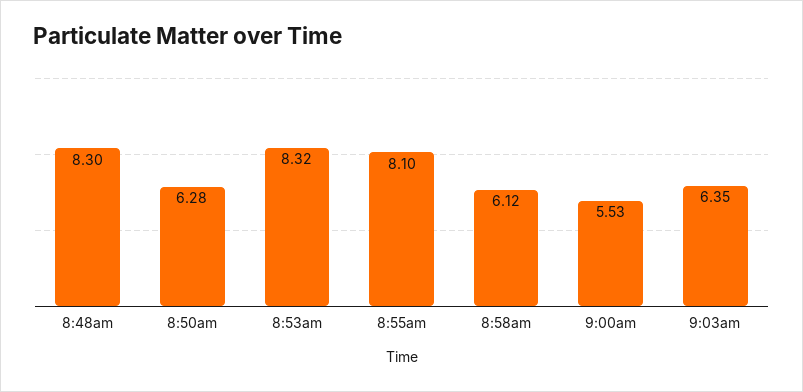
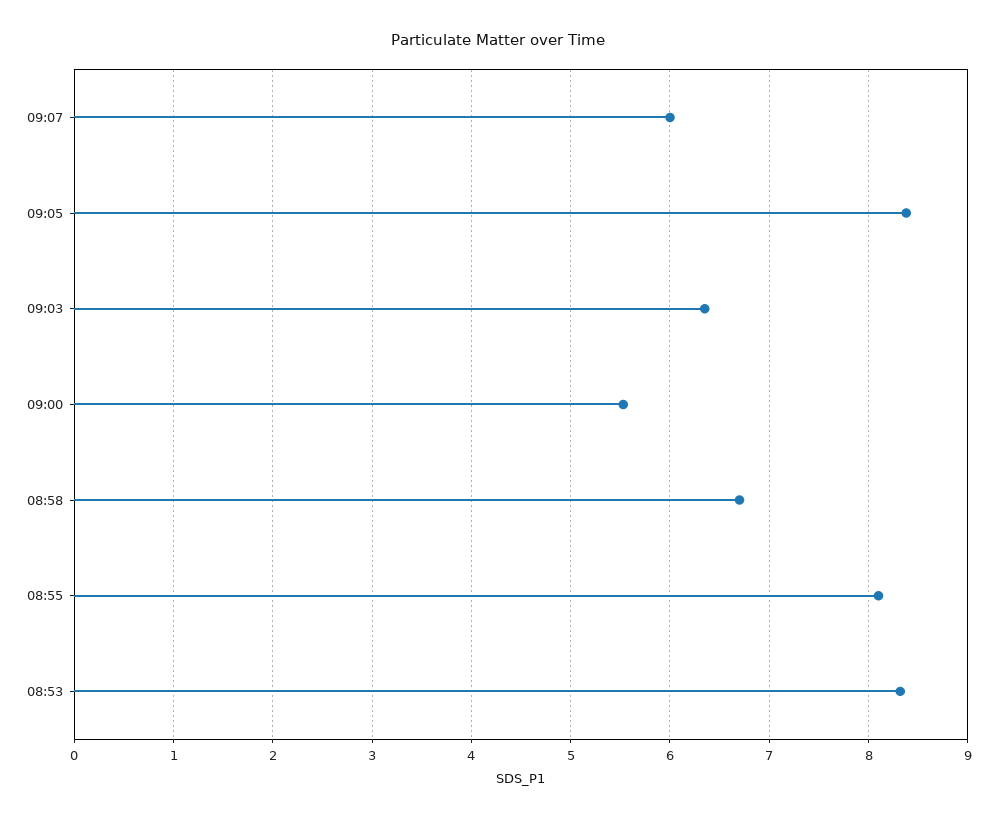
8:48am: 8.3 -> none
8:50am: 6.28 -> none
8:58am: 6.12 -> 6.7
09:07: none -> 6
09:05: none -> 8.4

